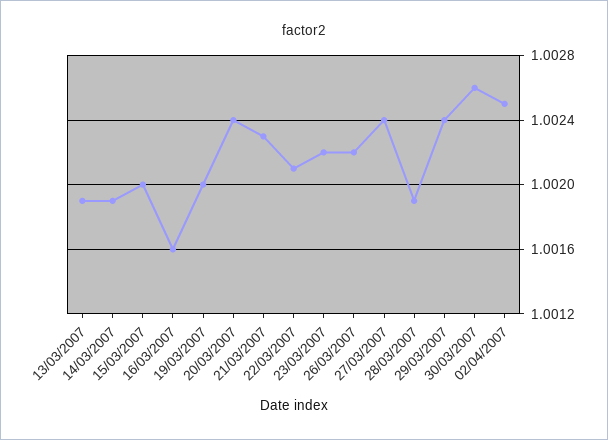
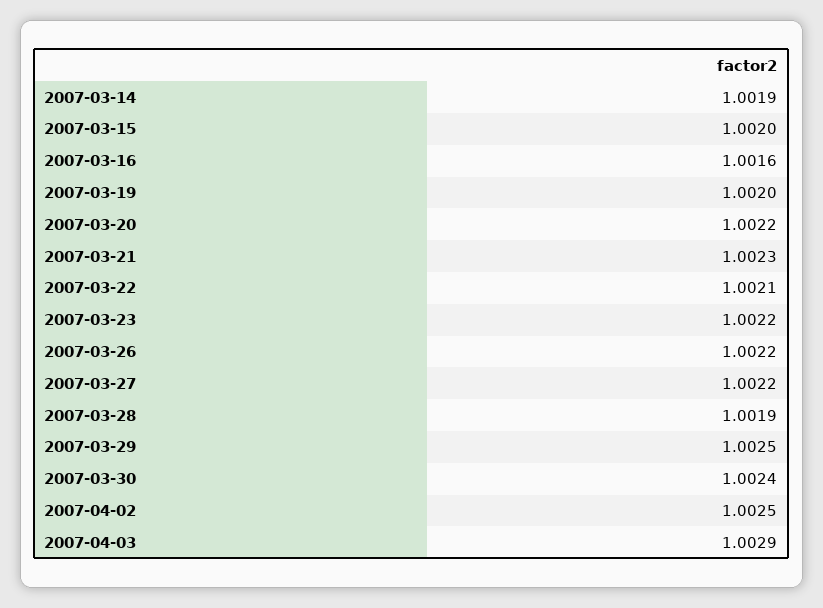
13/03/2007: 1.0019 -> none
20/03/2007: 1.0024 -> 1.0022
27/03/2007: 1.0024 -> 1.0022
29/03/2007: 1.0024 -> 1.0025
30/03/2007: 1.0026 -> 1.0024
2007-04-03: none -> 1.0029

